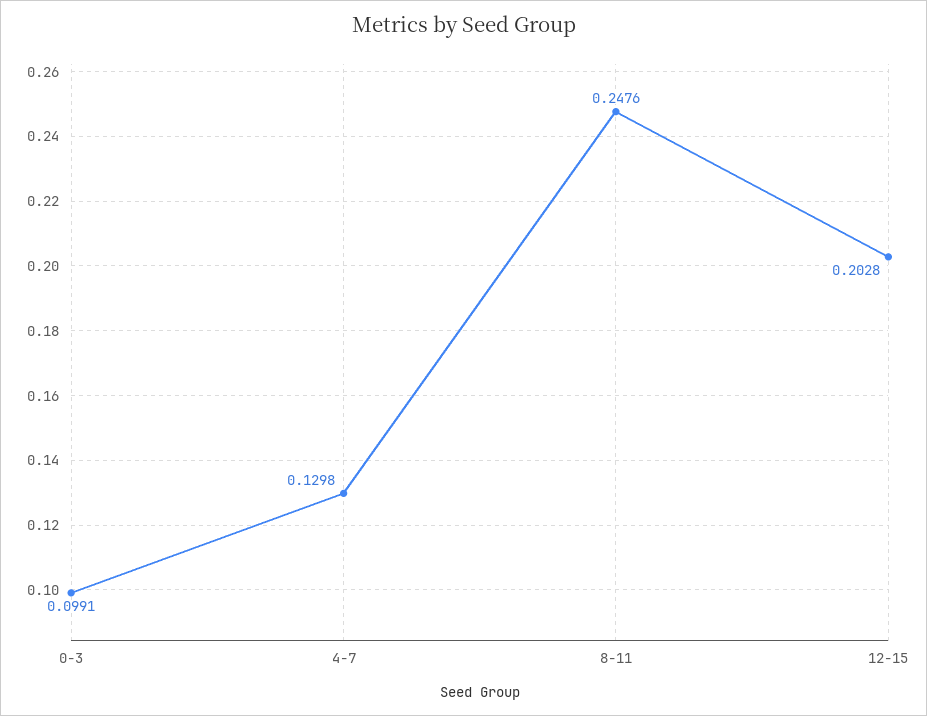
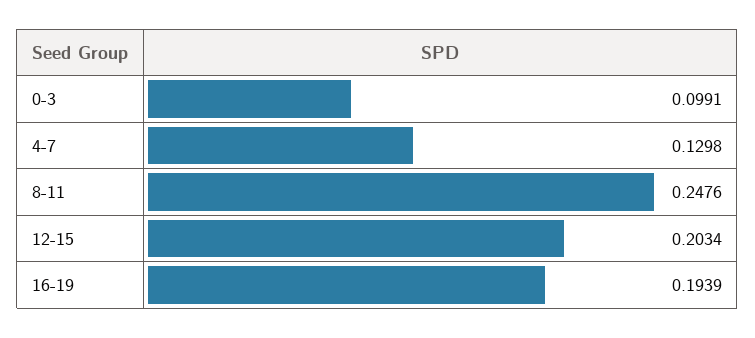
12-15: 0.2028 -> 0.2034
16-19: none -> 0.1939

